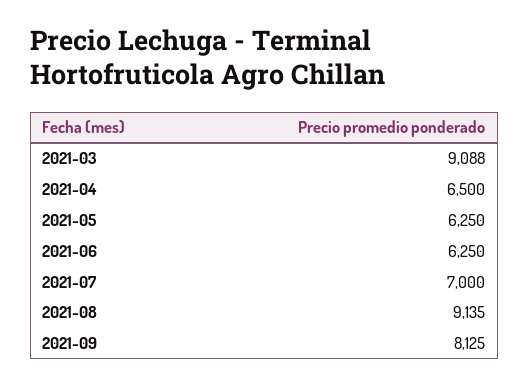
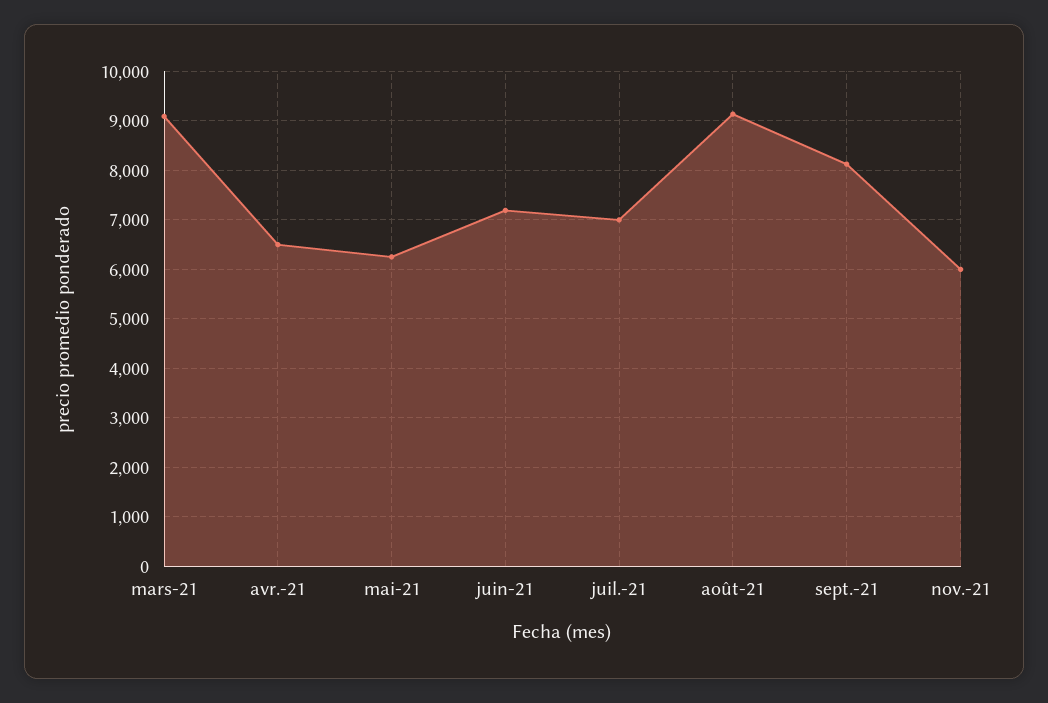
2021-06: 6250 -> 7200
nov.-21: none -> 6000

